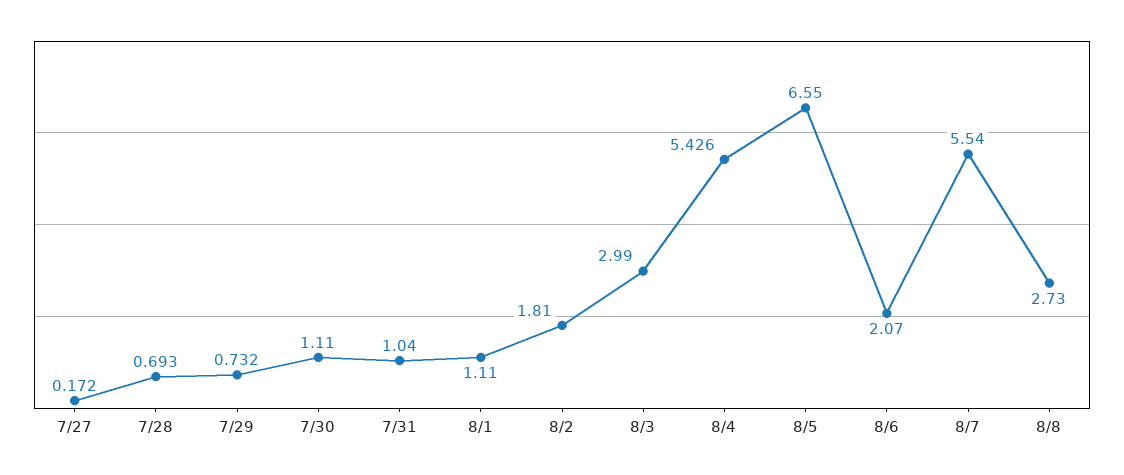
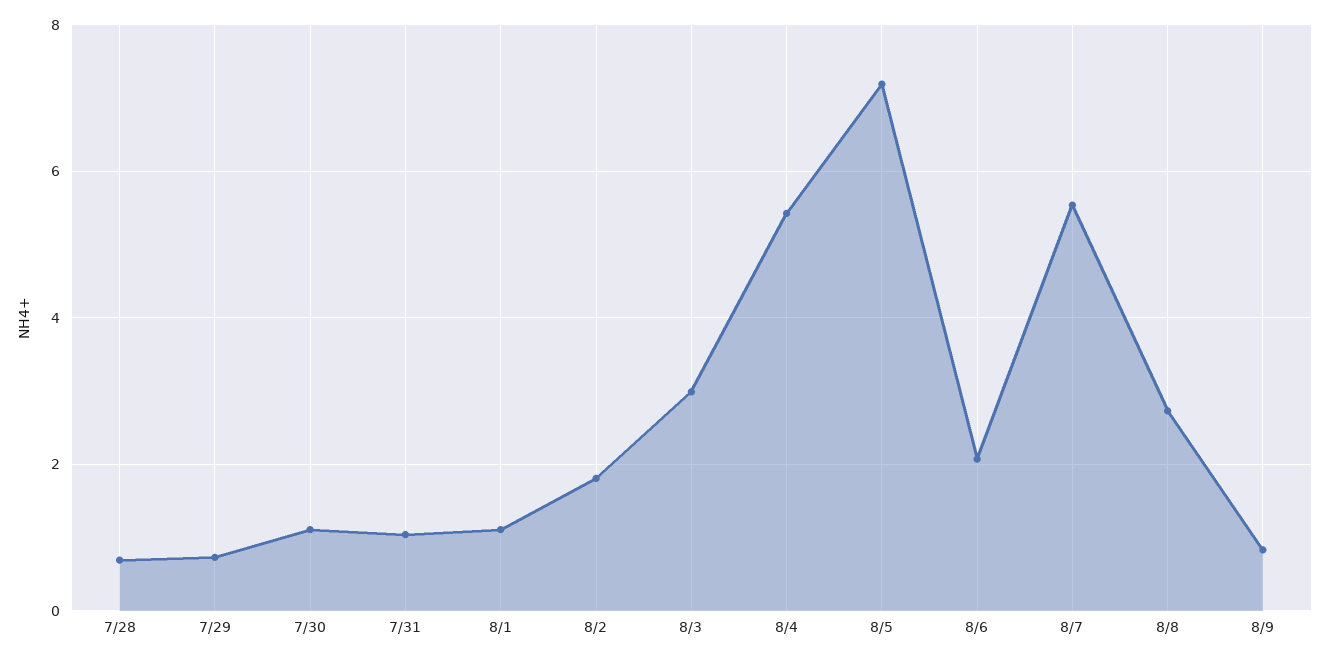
7/27: 0.172 -> none
8/5: 6.55 -> 7.2
8/9: none -> 0.8

